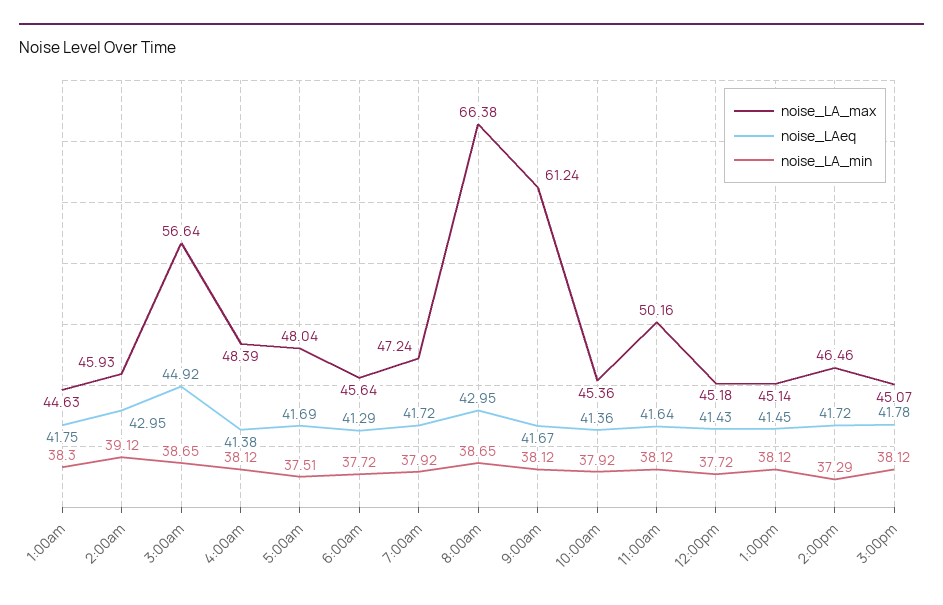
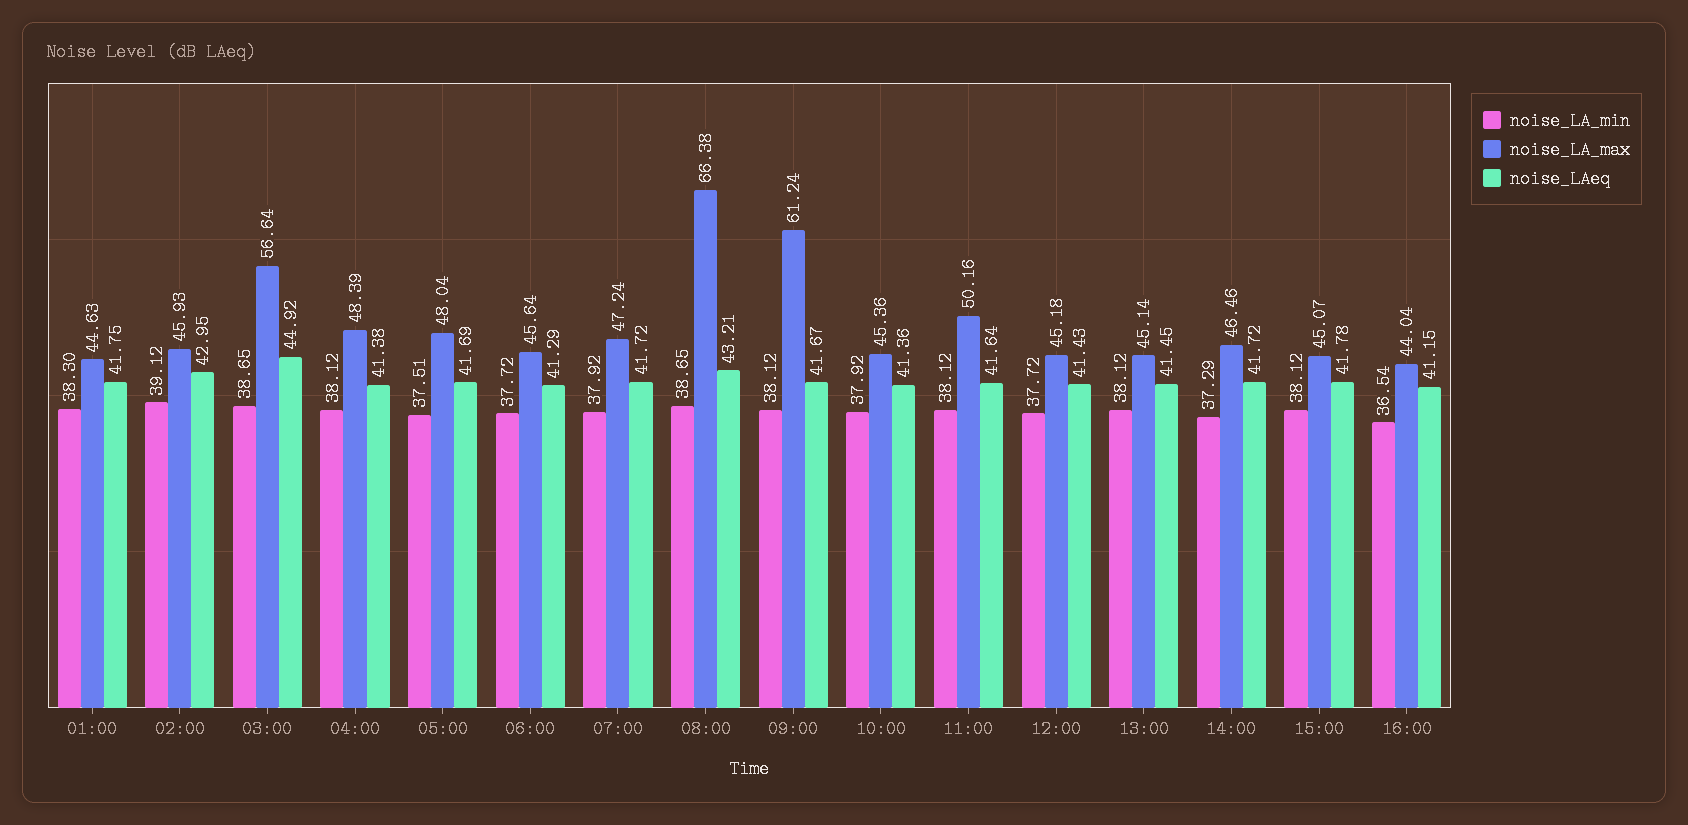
noise_LAeq, 8:00am: 42.95 -> 43.21
noise_LA_min, 16:00: none -> 36.54
noise_LA_max, 16:00: none -> 44.04
noise_LAeq, 16:00: none -> 41.15

